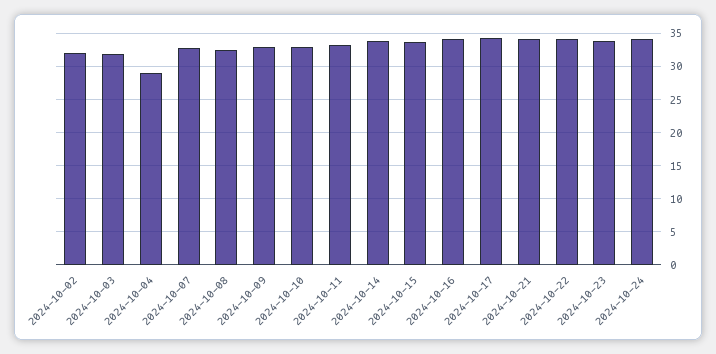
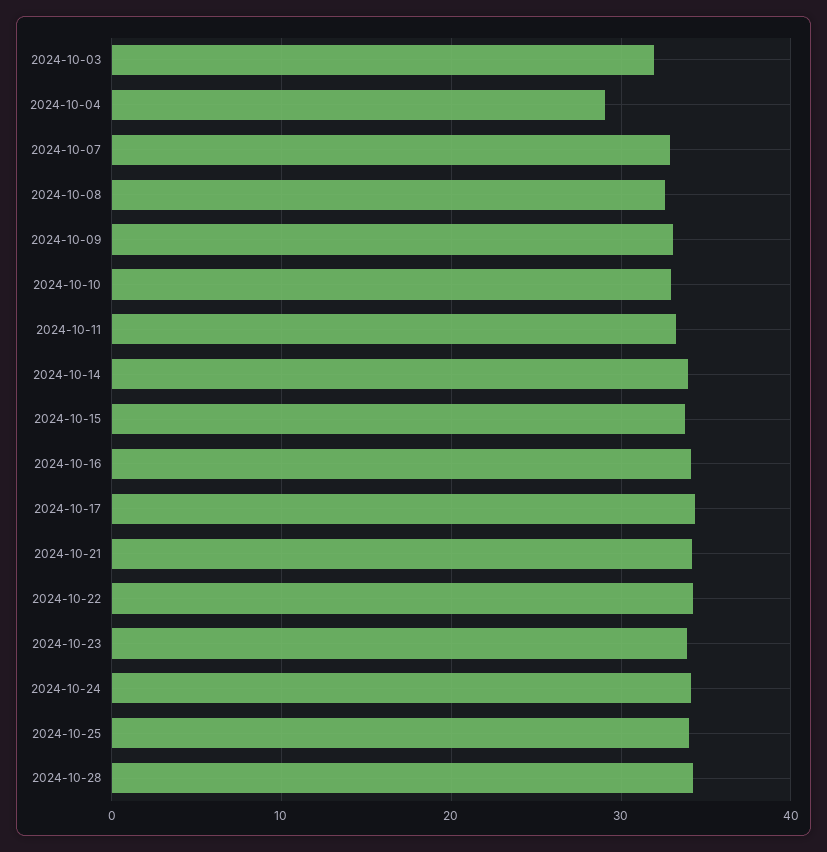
2024-10-02: 32 -> none
2024-10-25: none -> 34
2024-10-28: none -> 34

